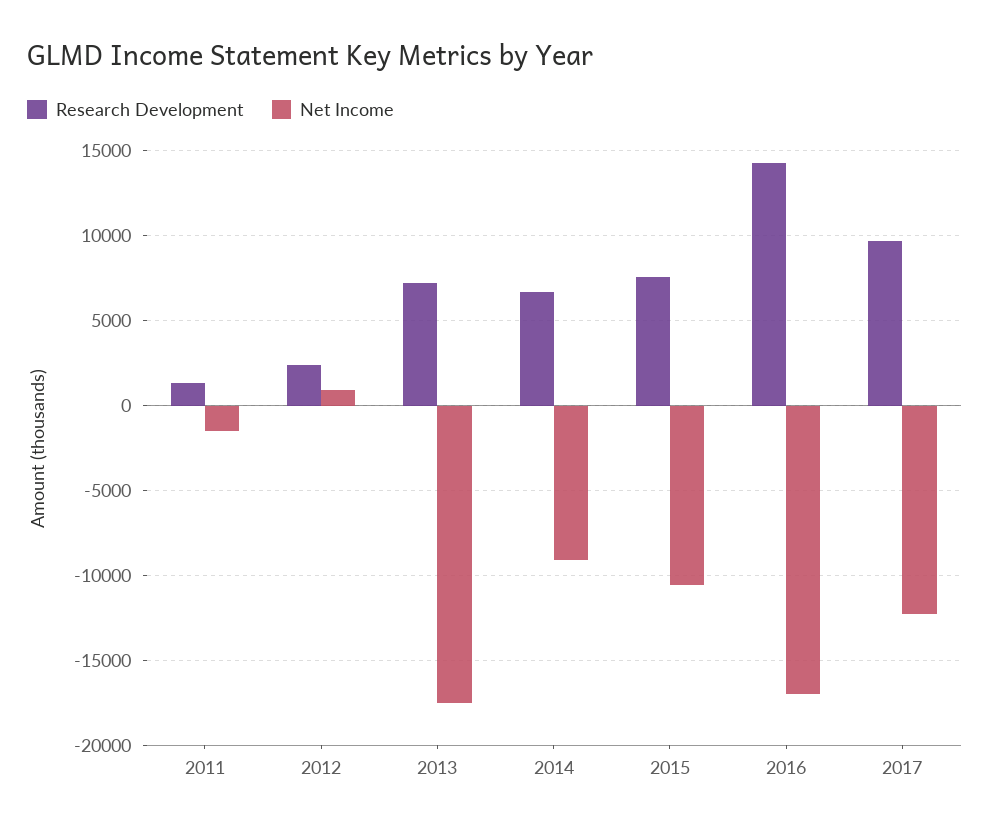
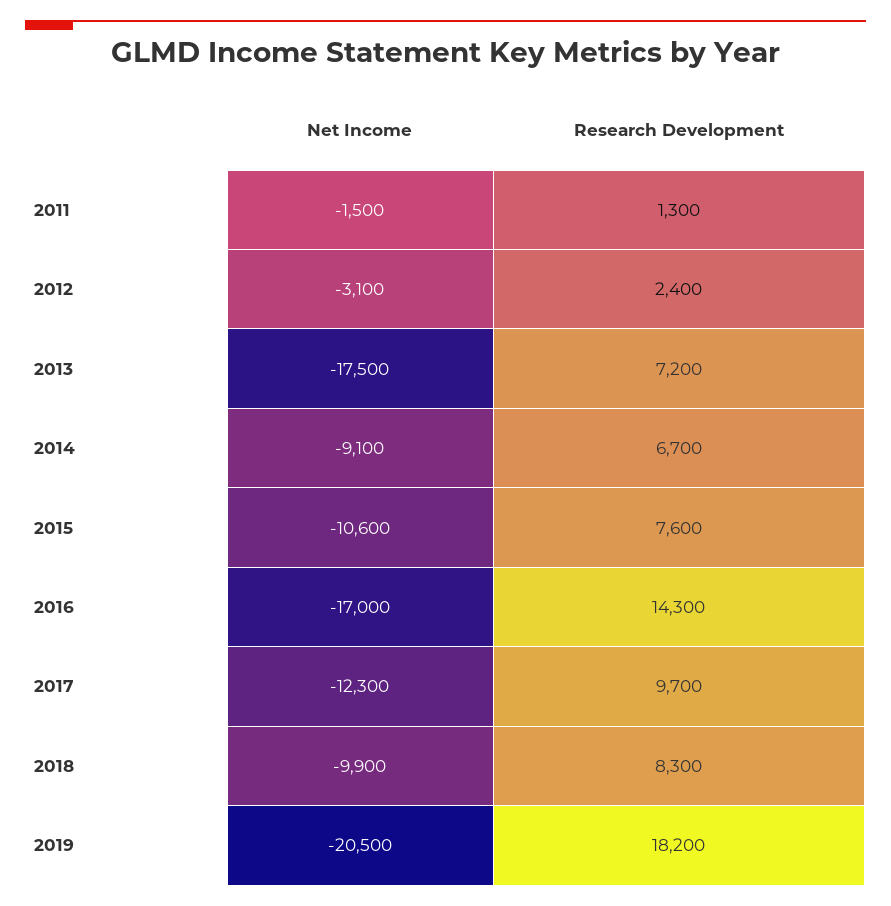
Net Income, 2012: 1000 -> -3100
Net Income, 2018: none -> -9900
Research Development, 2018: none -> 8300
Net Income, 2019: none -> -20500
Research Development, 2019: none -> 18200

